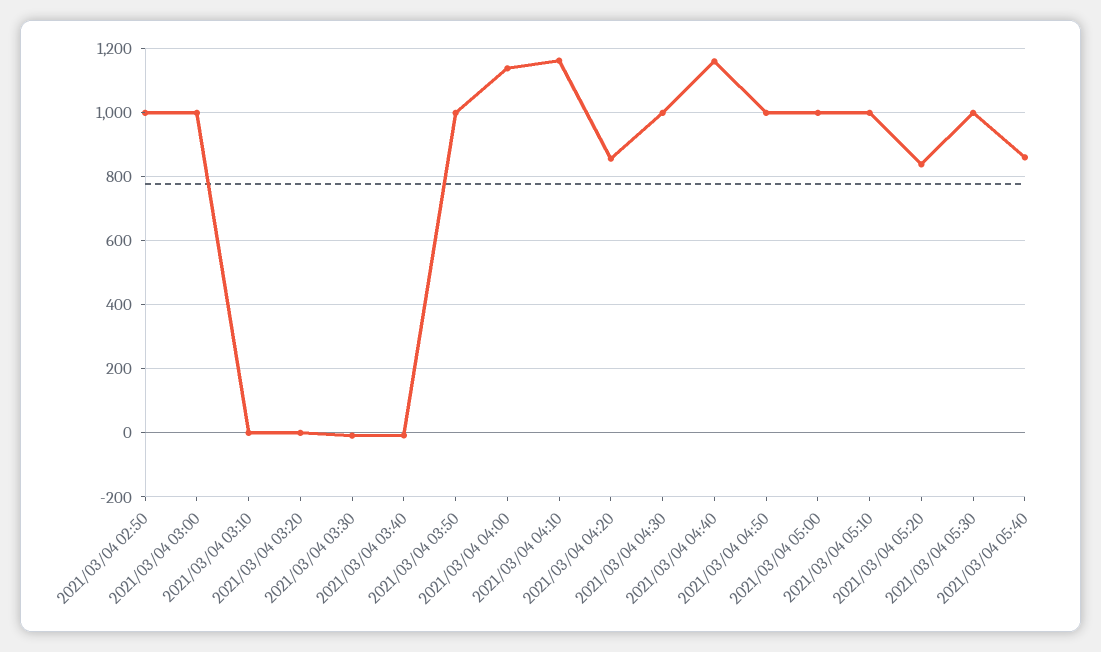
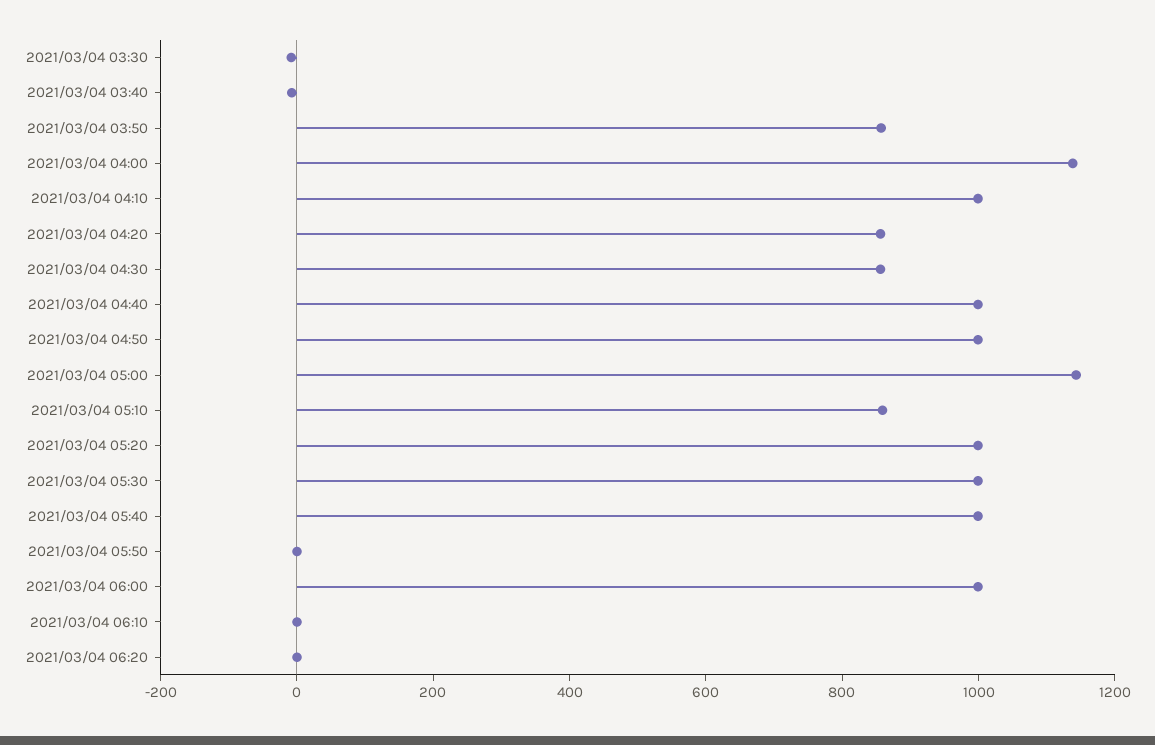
2021/03/04 02:50: 1000 -> none
2021/03/04 03:00: 1000 -> none
2021/03/04 03:10: 0 -> none
2021/03/04 03:20: 0 -> none
2021/03/04 03:50: 1000 -> 850
2021/03/04 04:10: 1160 -> 1000
2021/03/04 04:30: 1000 -> 850
2021/03/04 04:40: 1160 -> 1000
2021/03/04 05:00: 1000 -> 1150
2021/03/04 05:10: 1000 -> 850
2021/03/04 05:20: 840 -> 1000
2021/03/04 05:40: 860 -> 1000
2021/03/04 05:50: none -> 0
2021/03/04 06:00: none -> 1000
2021/03/04 06:10: none -> 0
2021/03/04 06:20: none -> 0

